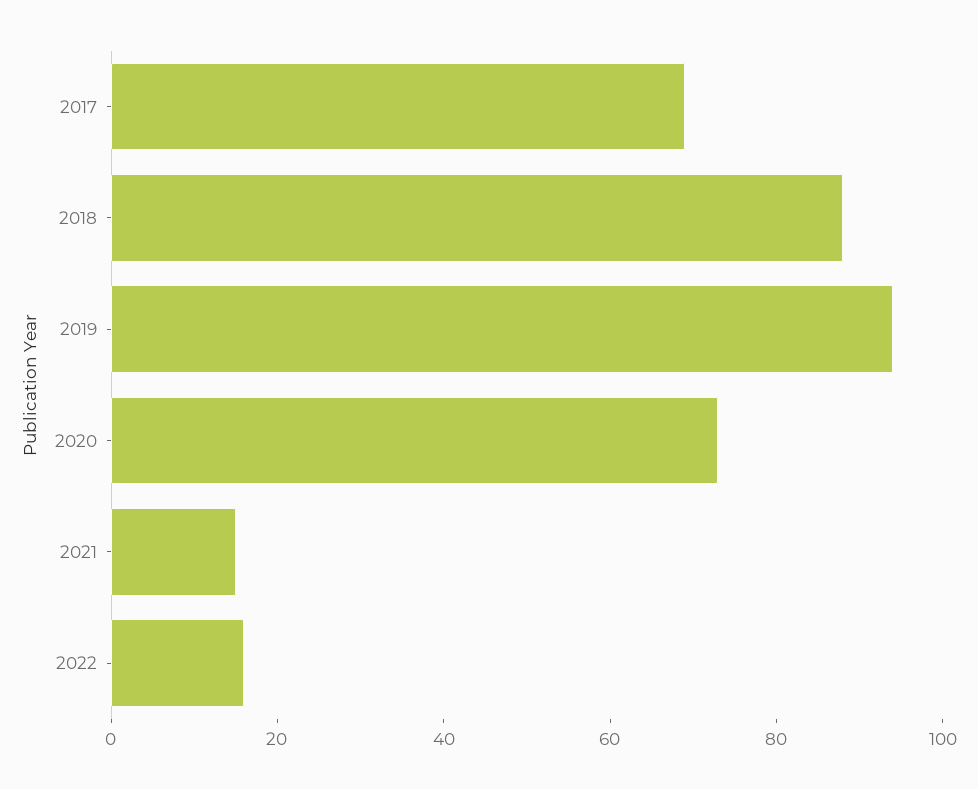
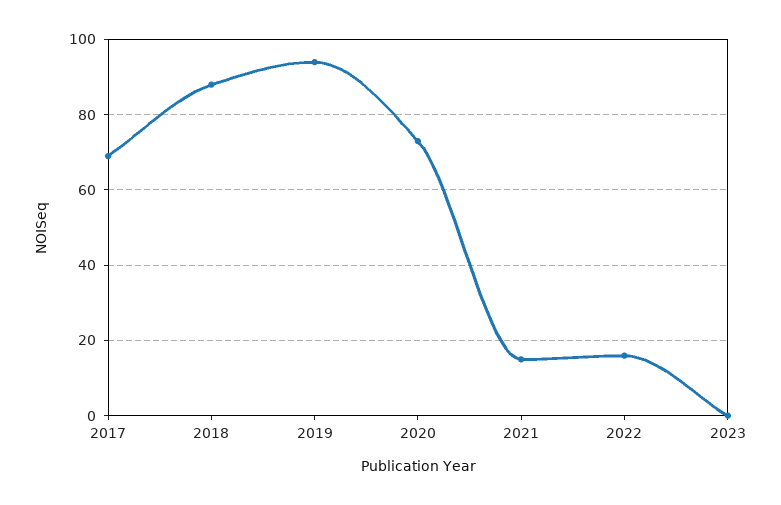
2023: none -> 0

